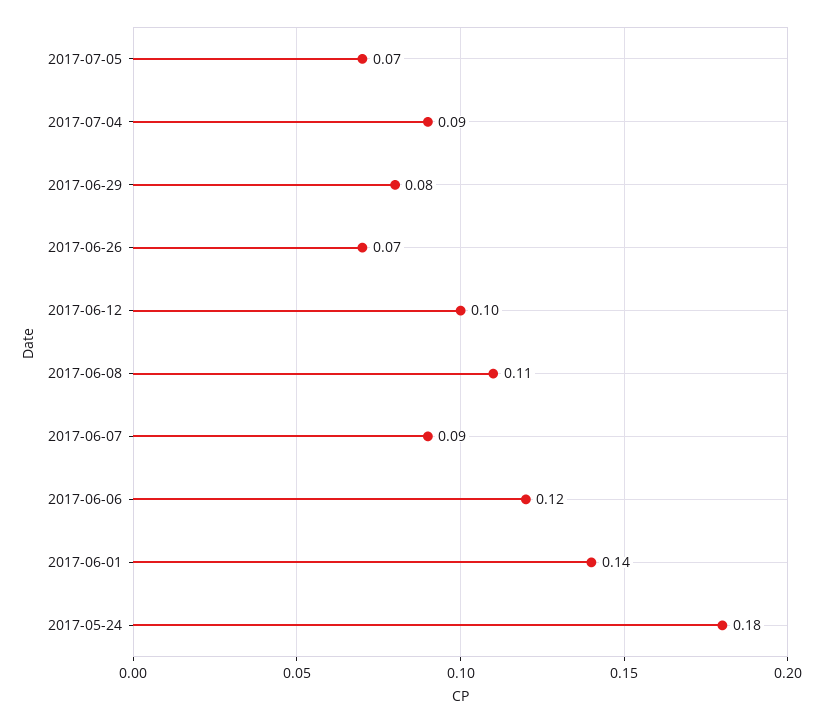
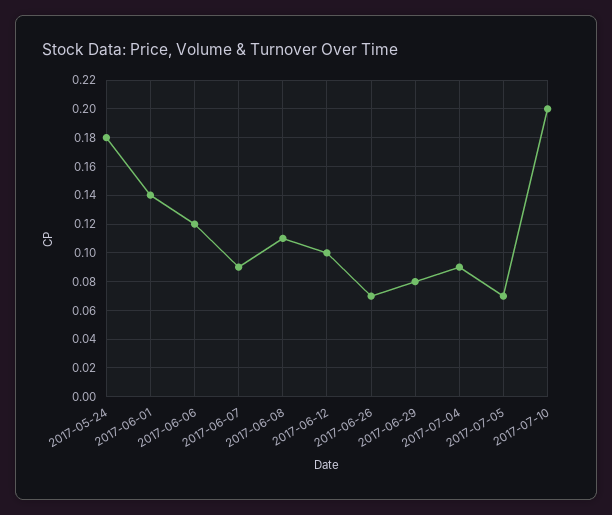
2017-07-10: none -> 0.2

